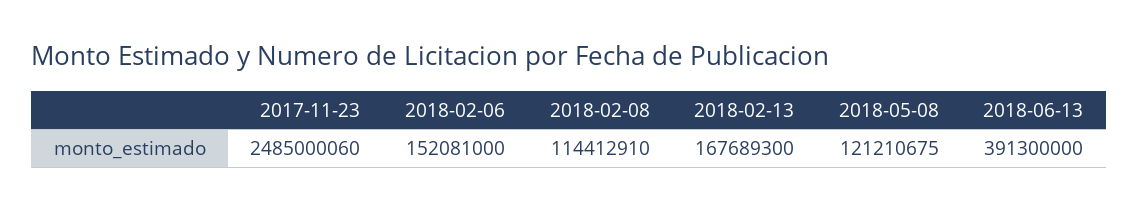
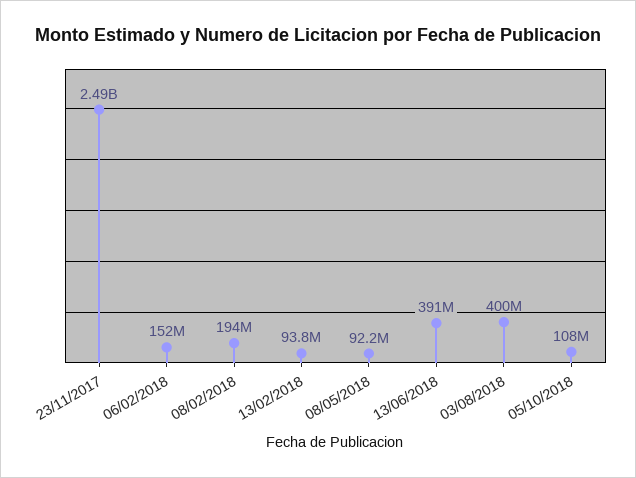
2018-02-08: 114412910 -> 194000000
2018-02-13: 167689300 -> 93800000
2018-05-08: 121210675 -> 92200000
03/08/2018: none -> 400000000
05/10/2018: none -> 108000000

